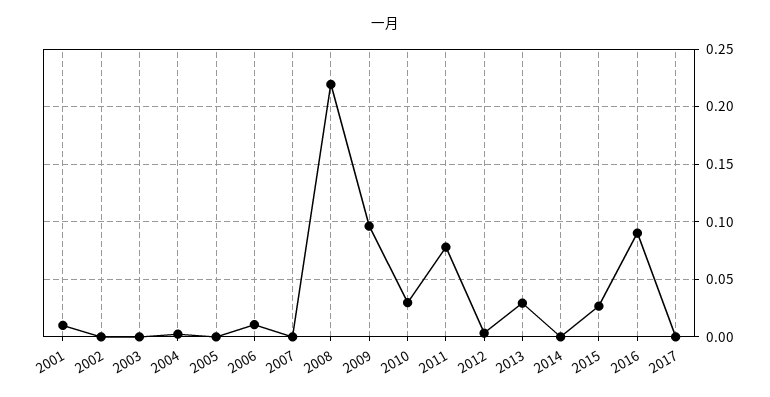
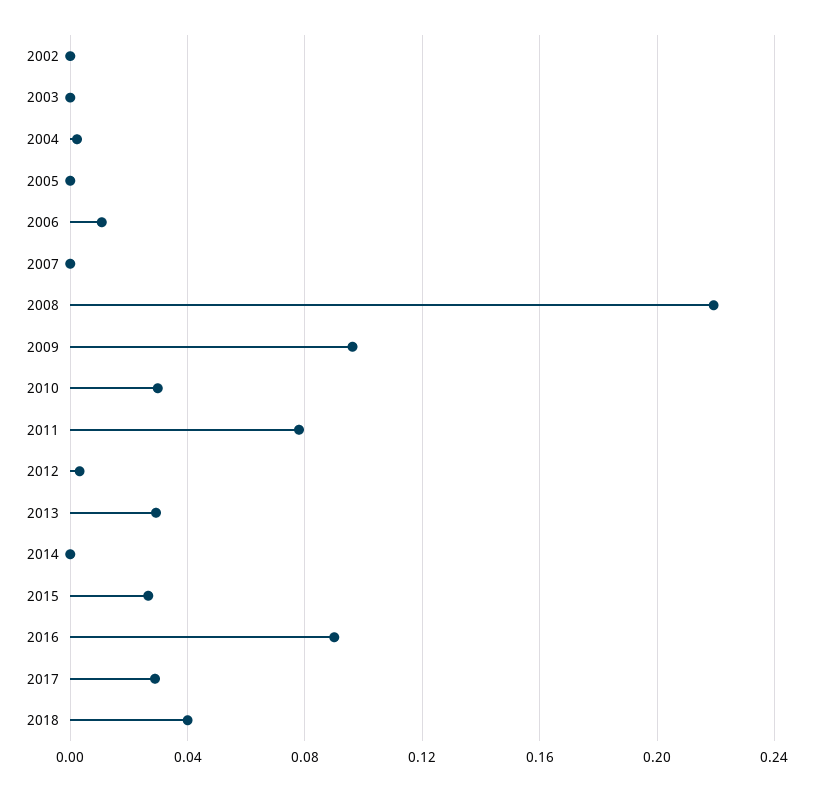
2001: 0.01 -> none
2017: 0 -> 0.03
2018: none -> 0.04

